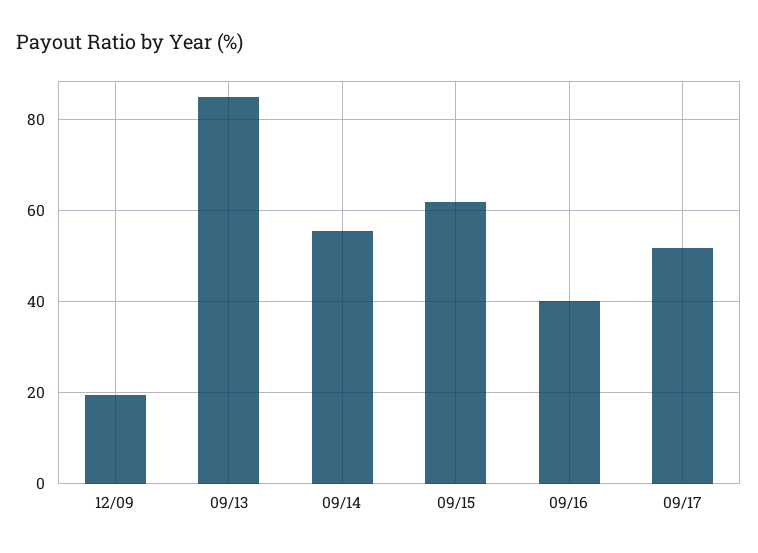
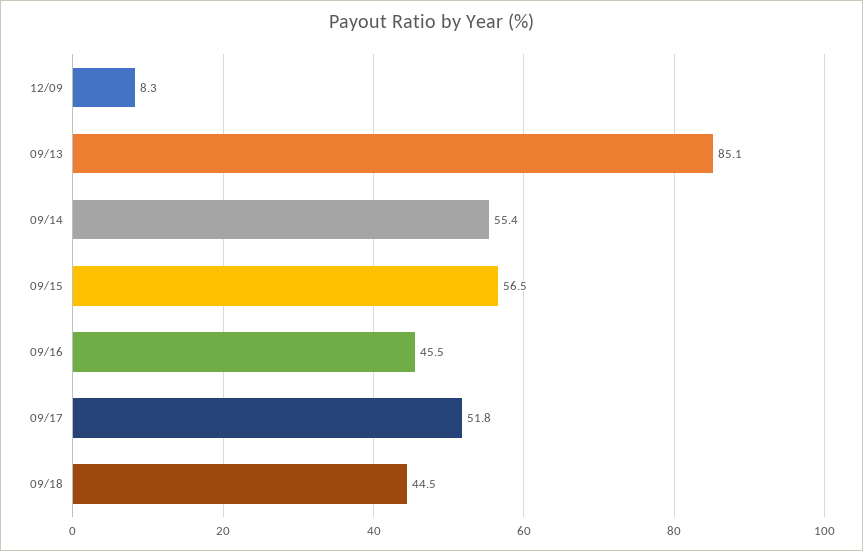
12/09: 20 -> 8.3
09/15: 62 -> 56.5
09/16: 40 -> 45.5
09/18: none -> 44.5

